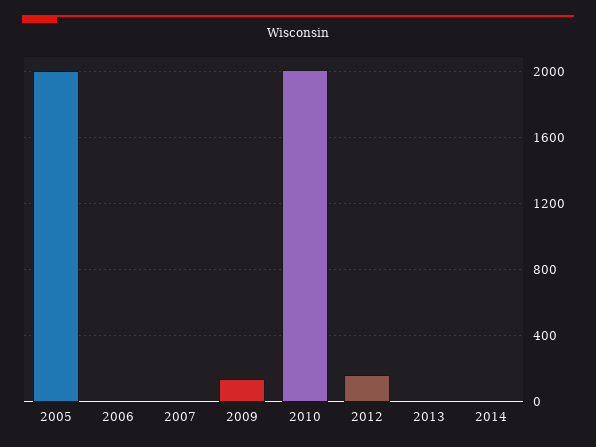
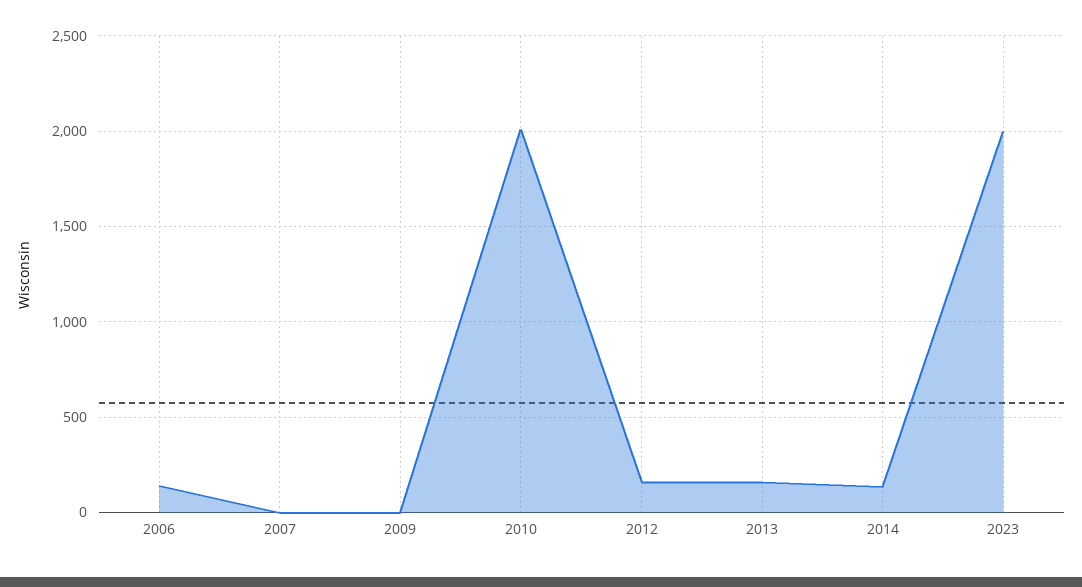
2005: 2000 -> none
2006: 0 -> 150
2009: 150 -> 0
2013: 0 -> 150
2014: 0 -> 150
2023: none -> 2000

